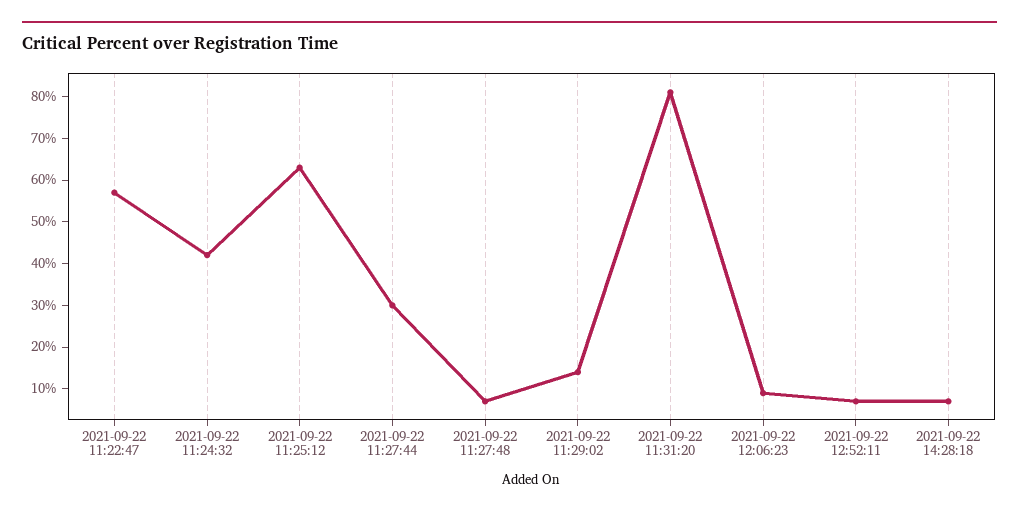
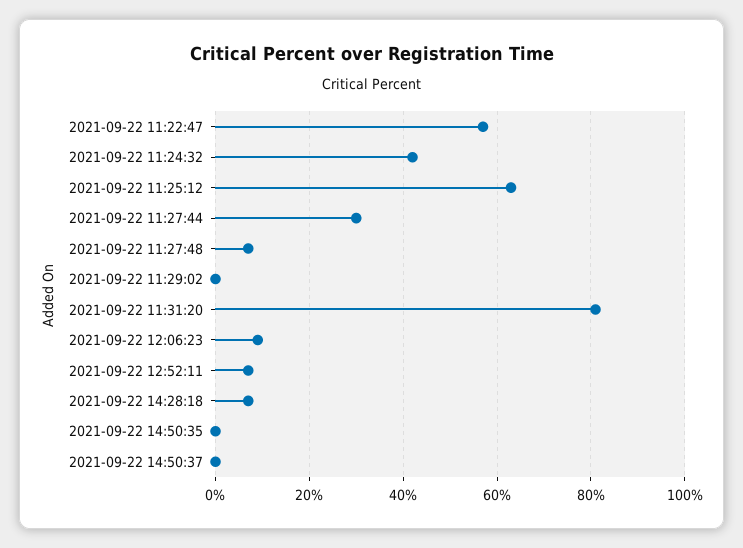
2021-09-22 11:29:02: 15 -> 0
2021-09-22 14:50:35: none -> 0
2021-09-22 14:50:37: none -> 0

